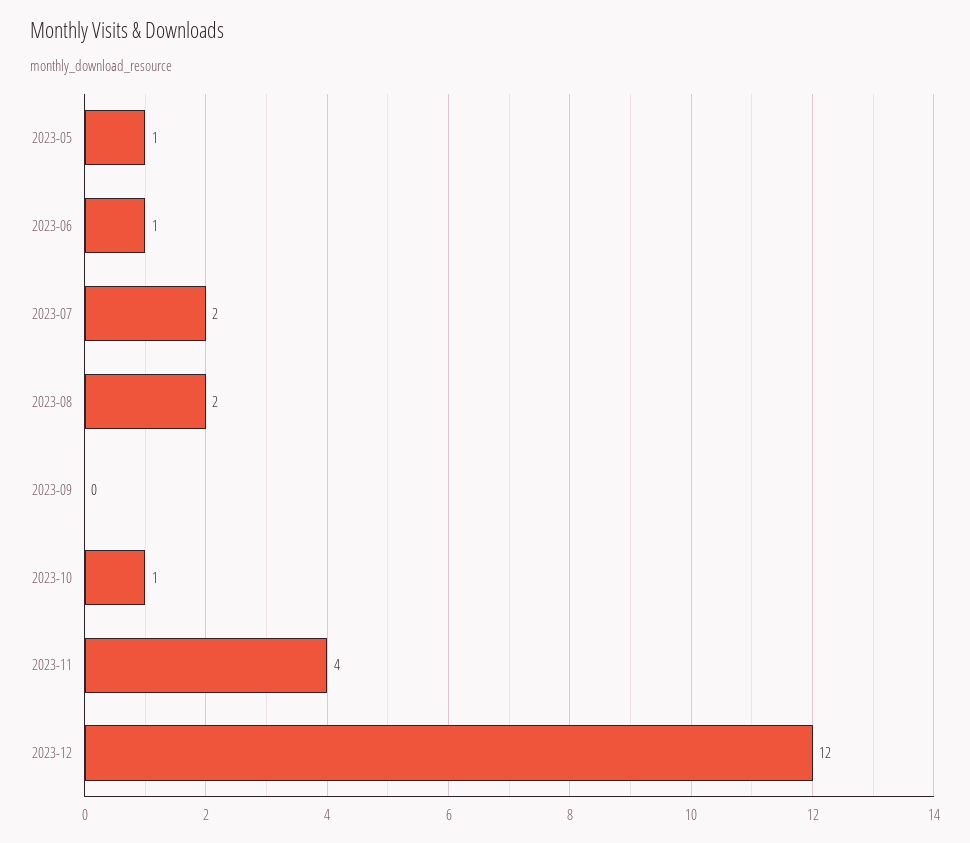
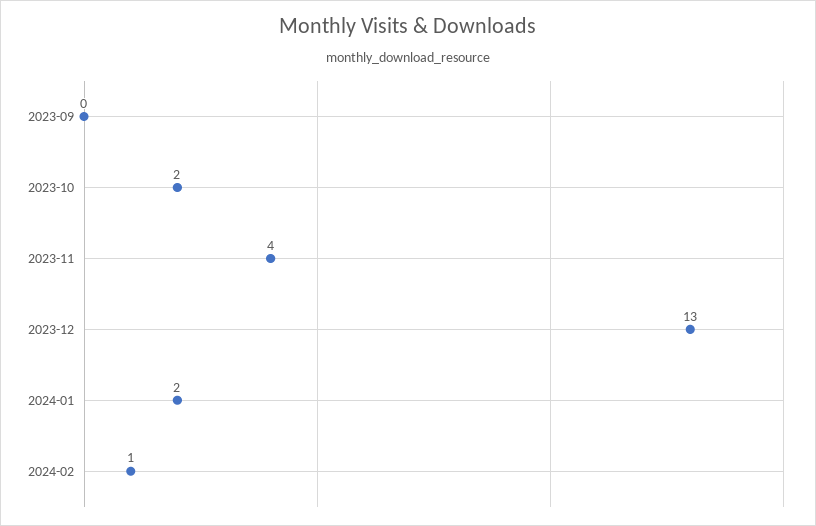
2023-05: 1 -> none
2023-06: 1 -> none
2023-07: 2 -> none
2023-08: 2 -> none
2023-10: 1 -> 2
2023-12: 12 -> 13
2024-01: none -> 2
2024-02: none -> 1

